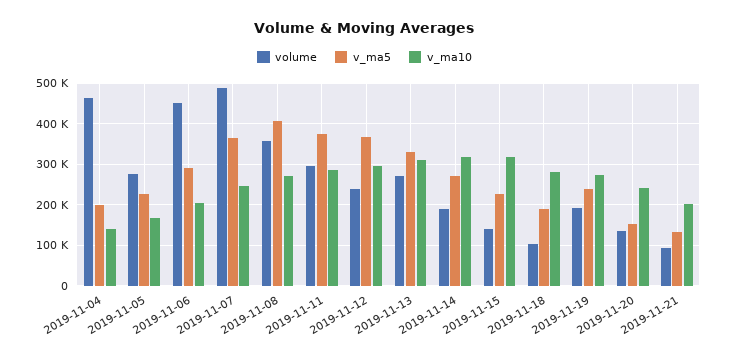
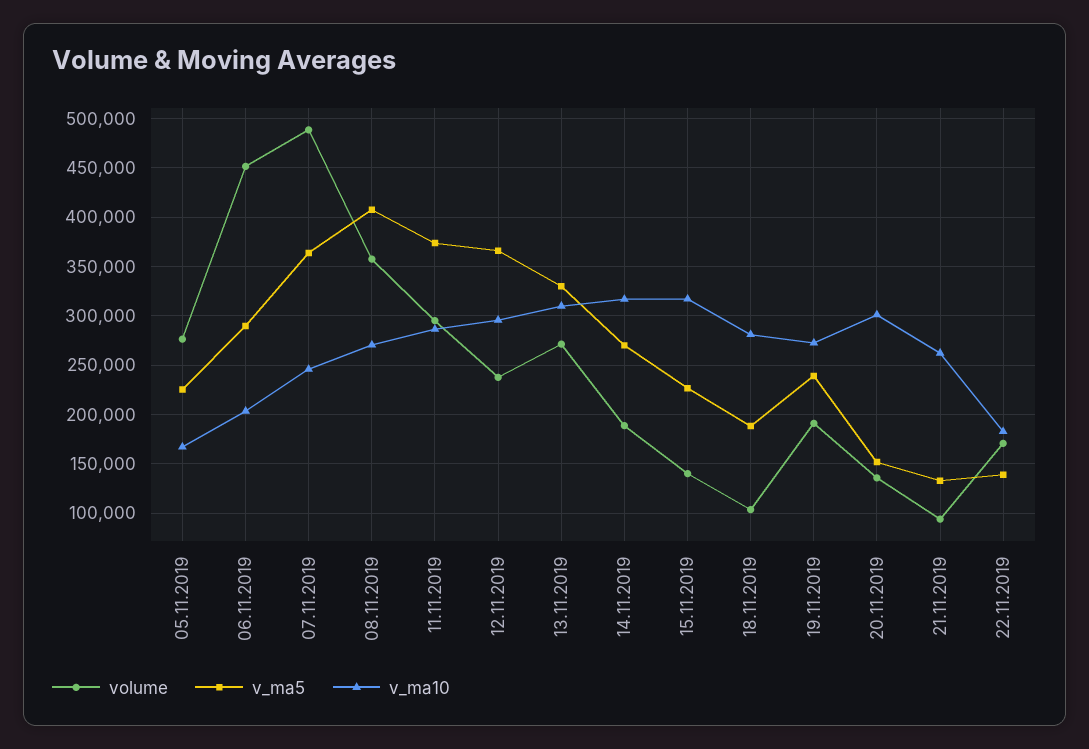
volume, 2019-11-04: 460000 -> none
v_ma5, 2019-11-04: 200000 -> none
v_ma10, 2019-11-04: 140000 -> none
v_ma10, 2019-11-20: 240000 -> 300000
v_ma10, 2019-11-21: 200000 -> 260000
volume, 22.11.2019: none -> 170000
v_ma5, 22.11.2019: none -> 140000
v_ma10, 22.11.2019: none -> 180000

